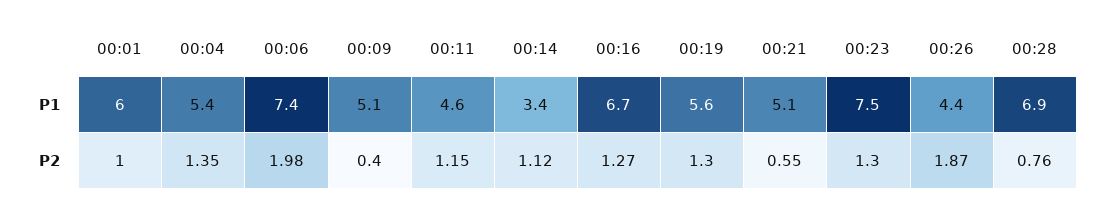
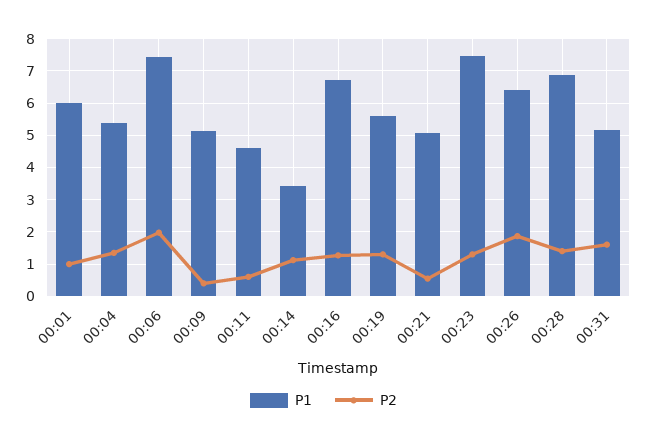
P1, 00:26: 4.4 -> 6.4
P2, 00:11: 1.15 -> 0.6
P2, 00:28: 0.76 -> 1.4
P1, 00:31: none -> 5.2
P2, 00:31: none -> 1.6

